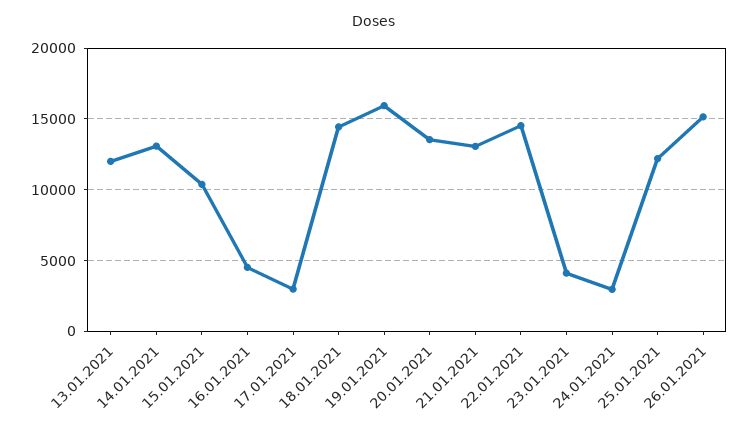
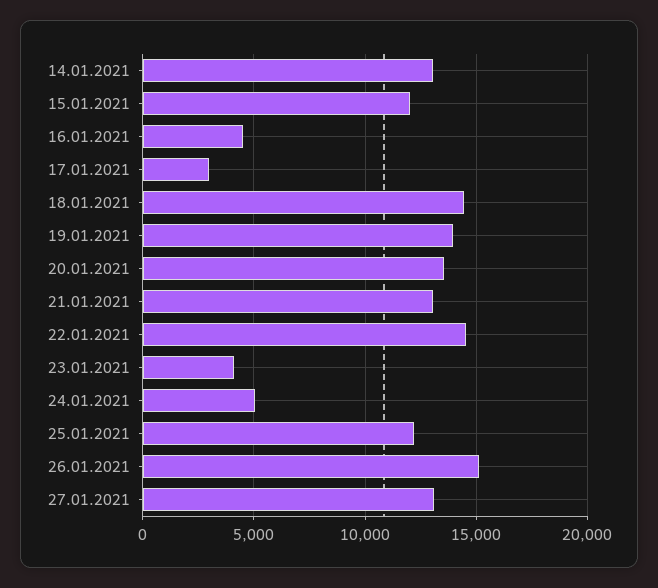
13.01.2021: 12000 -> none
15.01.2021: 10500 -> 12000
19.01.2021: 16000 -> 14000
24.01.2021: 3000 -> 5000
27.01.2021: none -> 13000

